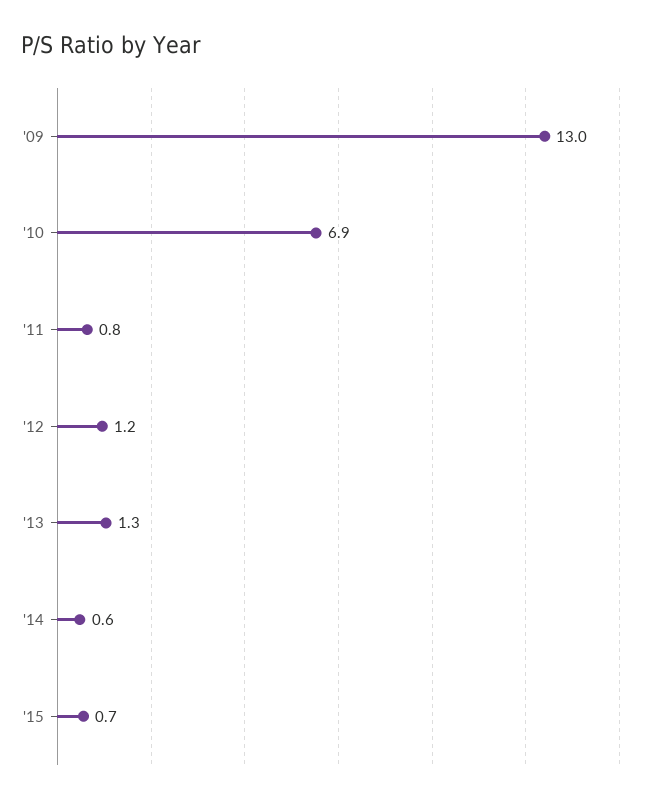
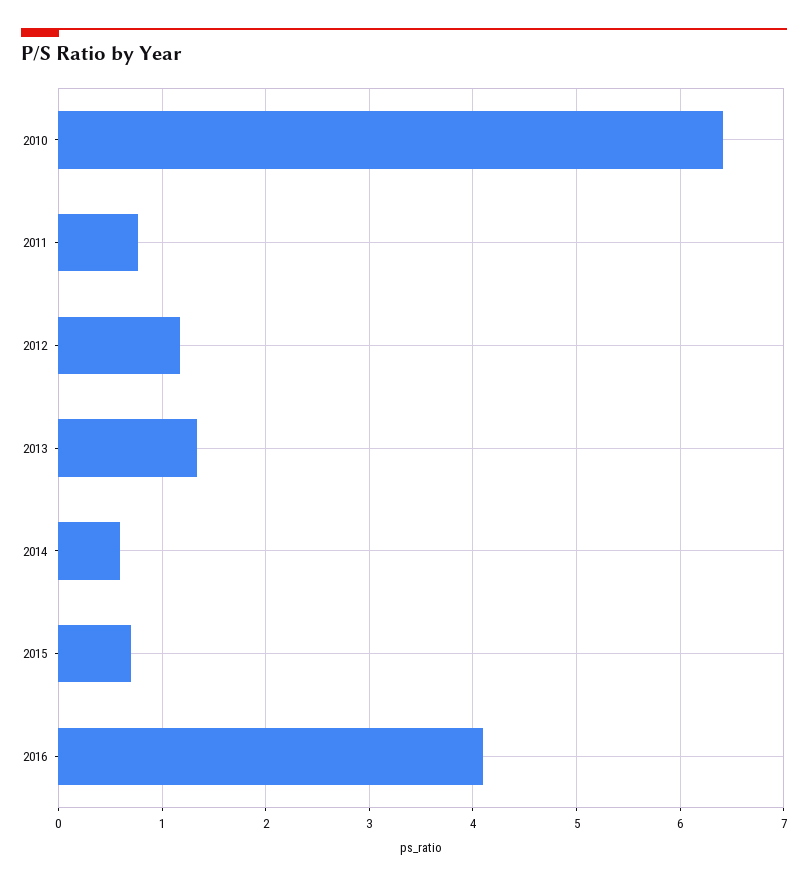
'09: 13 -> none
'10: 6.9 -> 6.4
2016: none -> 4.1

